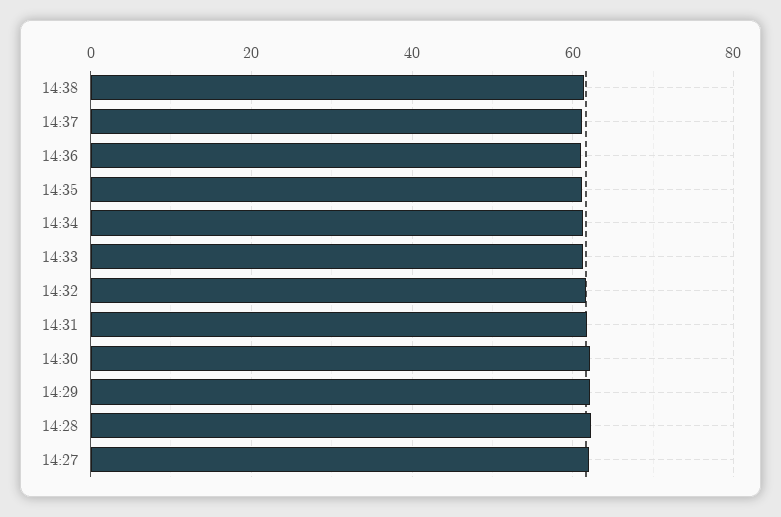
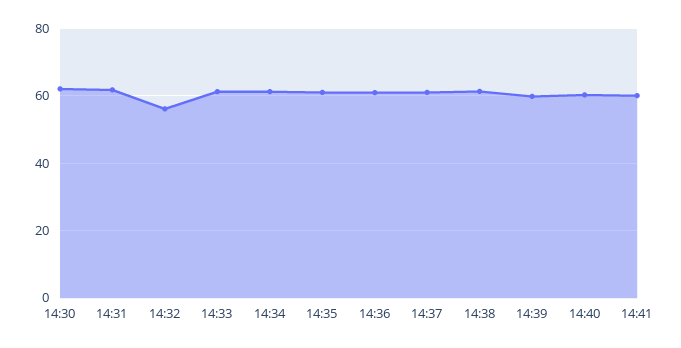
14:32: 62 -> 56
14:29: 62 -> none
14:28: 62 -> none
14:27: 62 -> none
14:39: none -> 60
14:40: none -> 60
14:41: none -> 60

